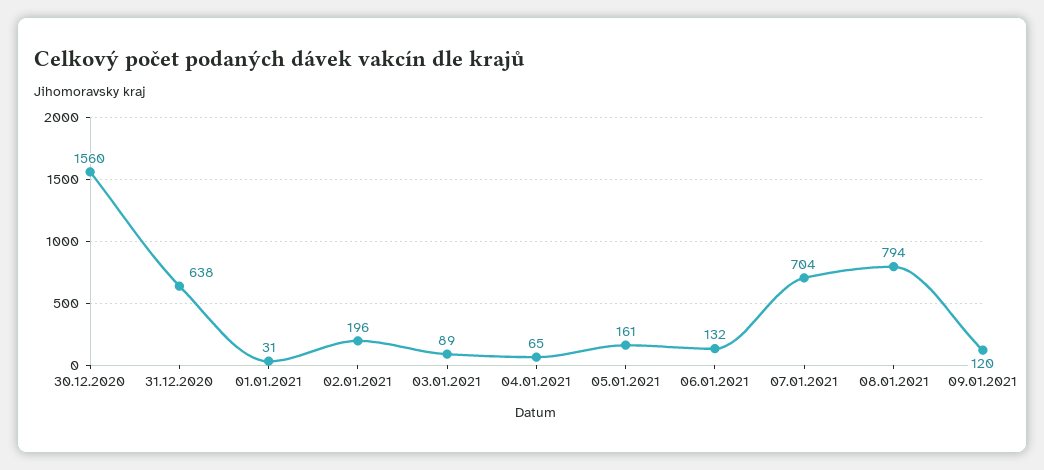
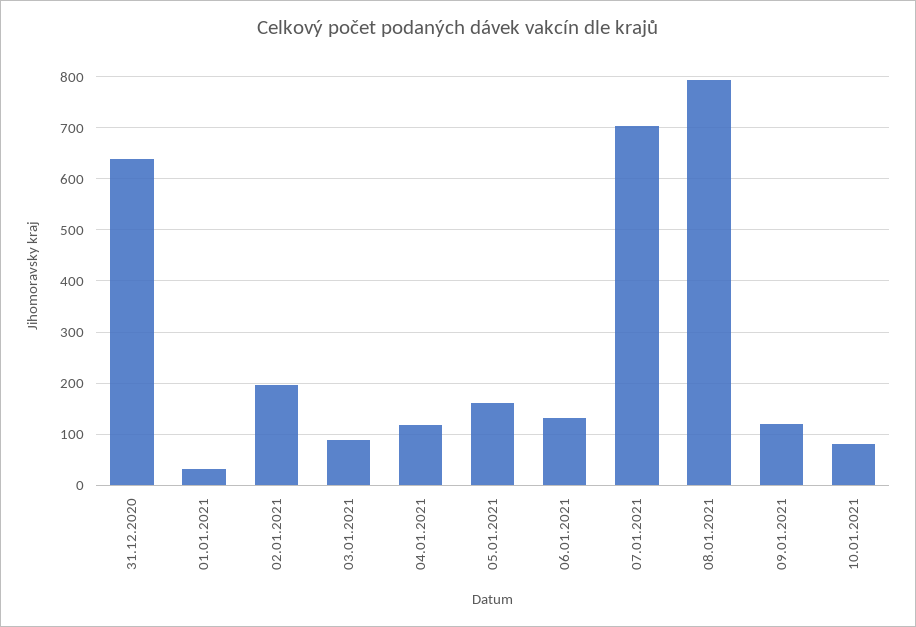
30.12.2020: 1560 -> none
04.01.2021: 65 -> 120
10.01.2021: none -> 80

